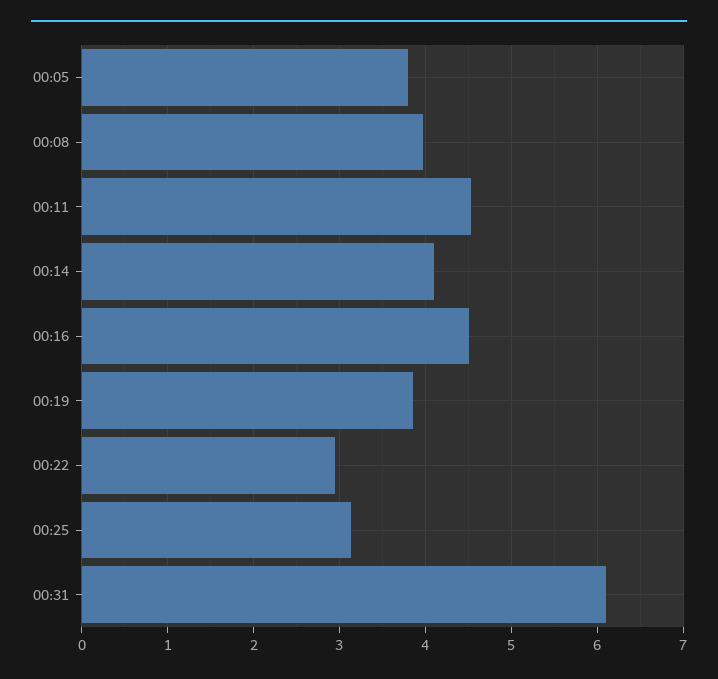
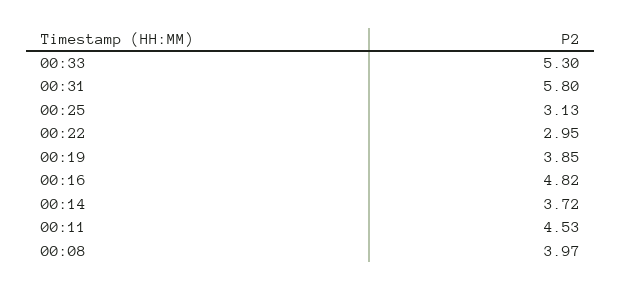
00:05: 3.8 -> none
00:14: 4.1 -> 3.72
00:16: 4.5 -> 4.82
00:31: 6.1 -> 5.8
00:33: none -> 5.3

